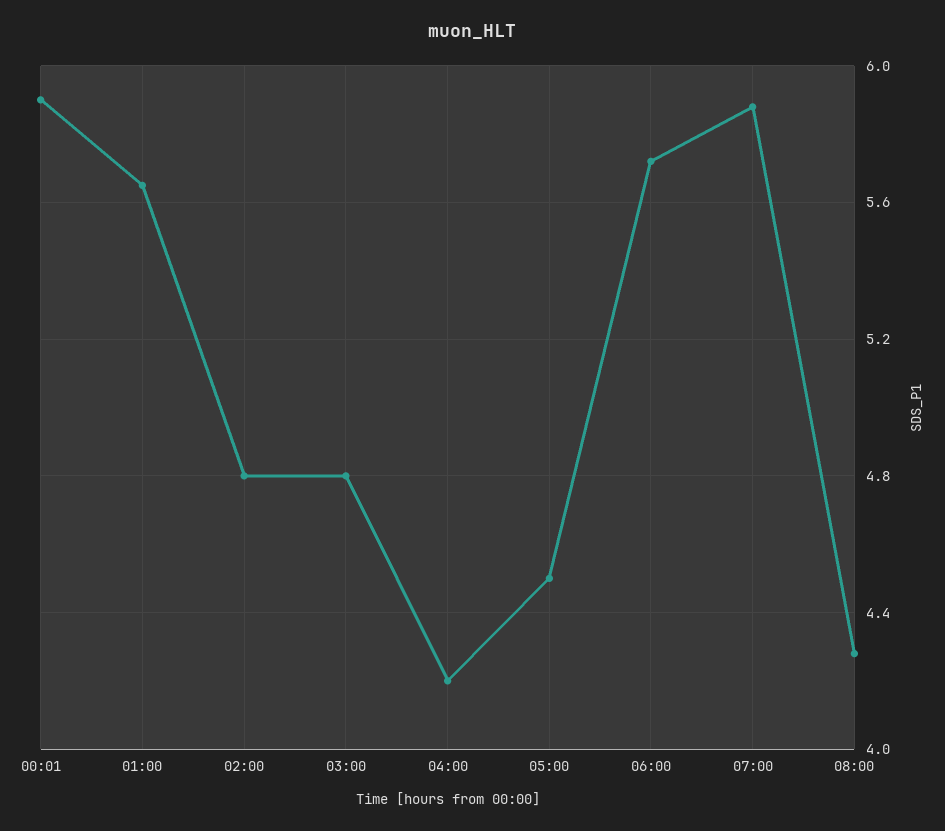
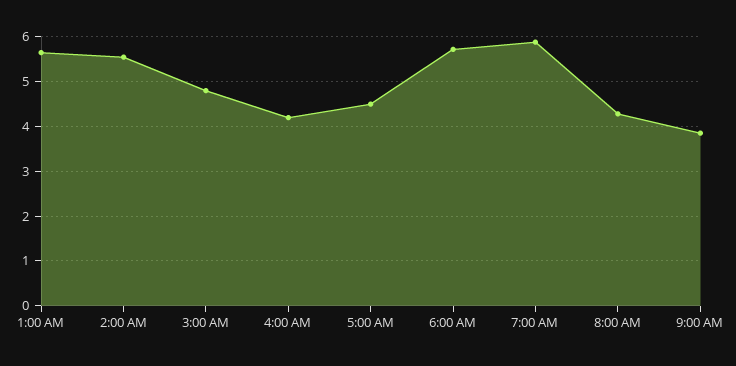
00:01: 5.9 -> none
02:00: 4.8 -> 5.6
9:00 AM: none -> 3.8

